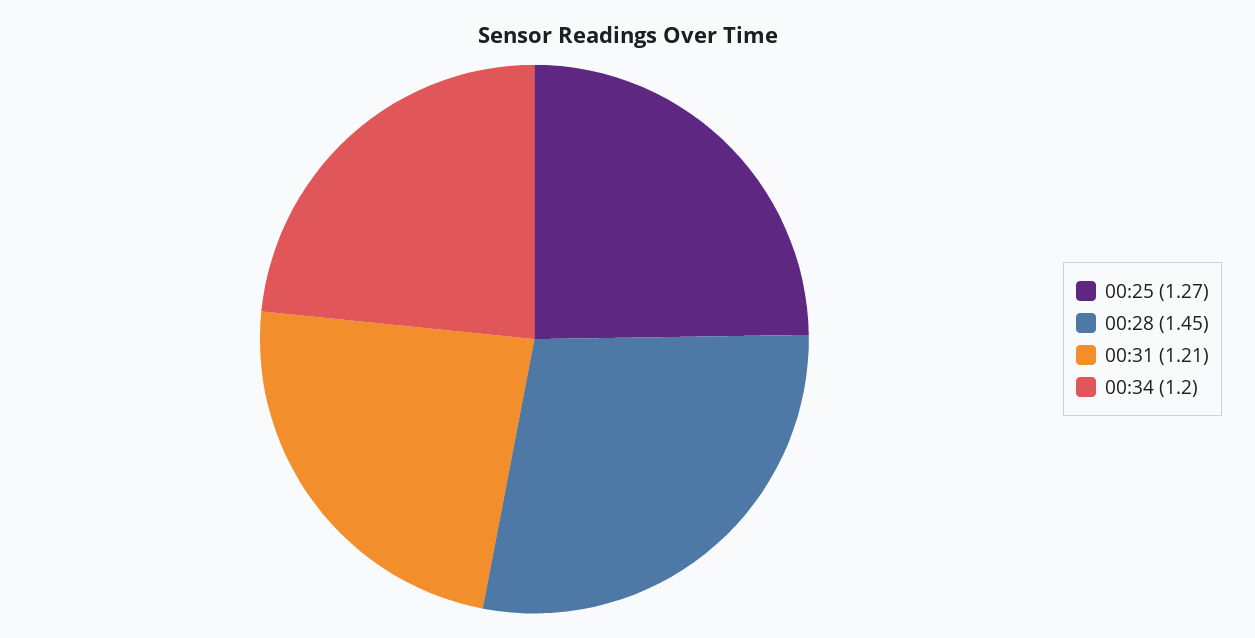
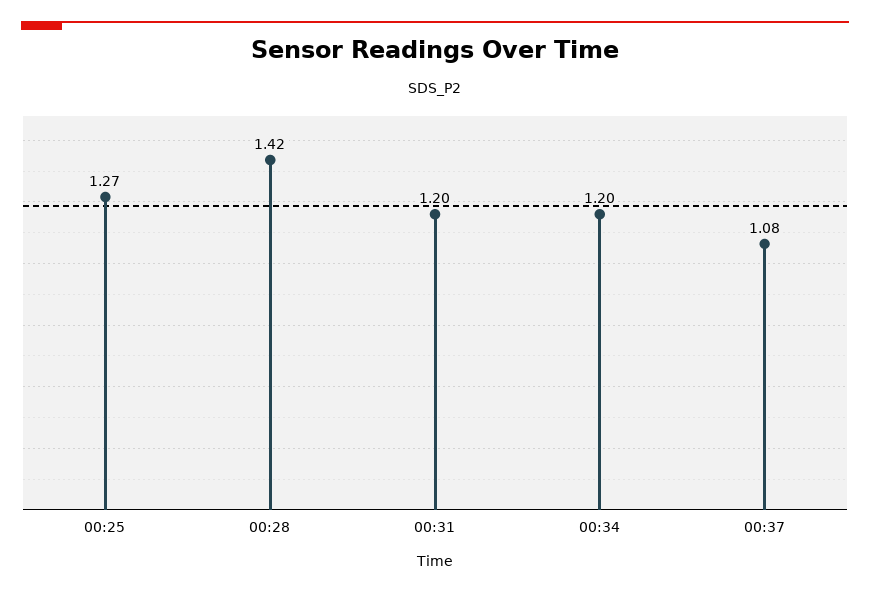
00:28: 1.45 -> 1.42
00:31: 1.21 -> 1.2
00:37: none -> 1.08

